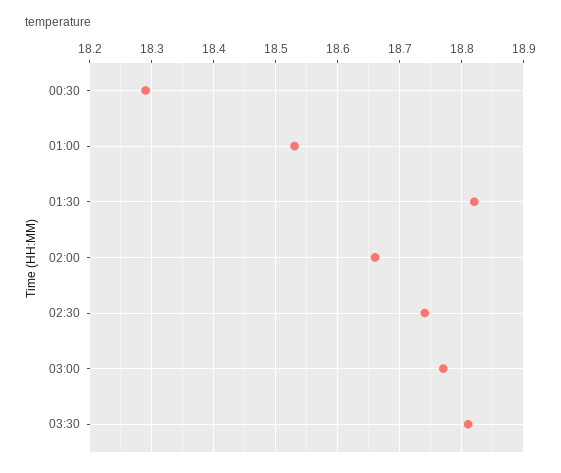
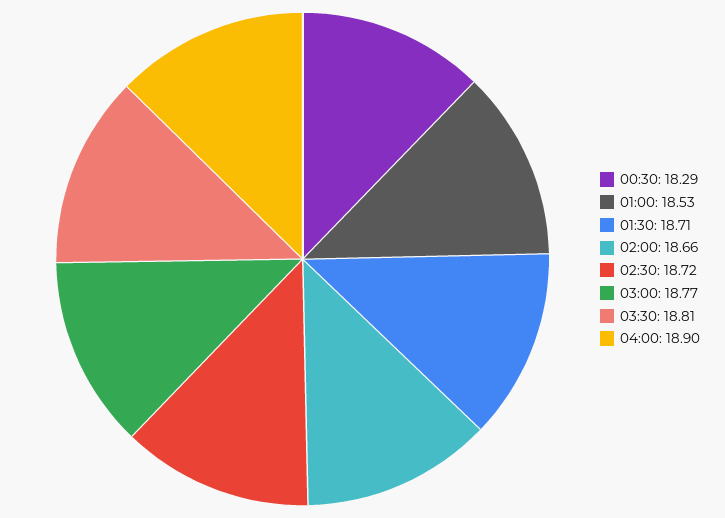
01:30: 18.82 -> 18.71
02:30: 18.74 -> 18.72
04:00: none -> 18.9

